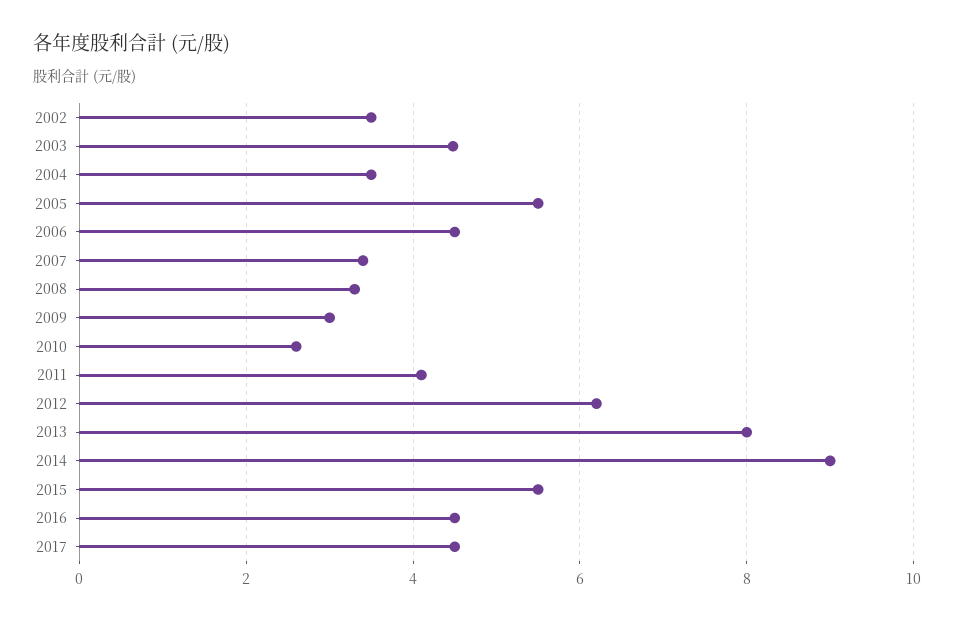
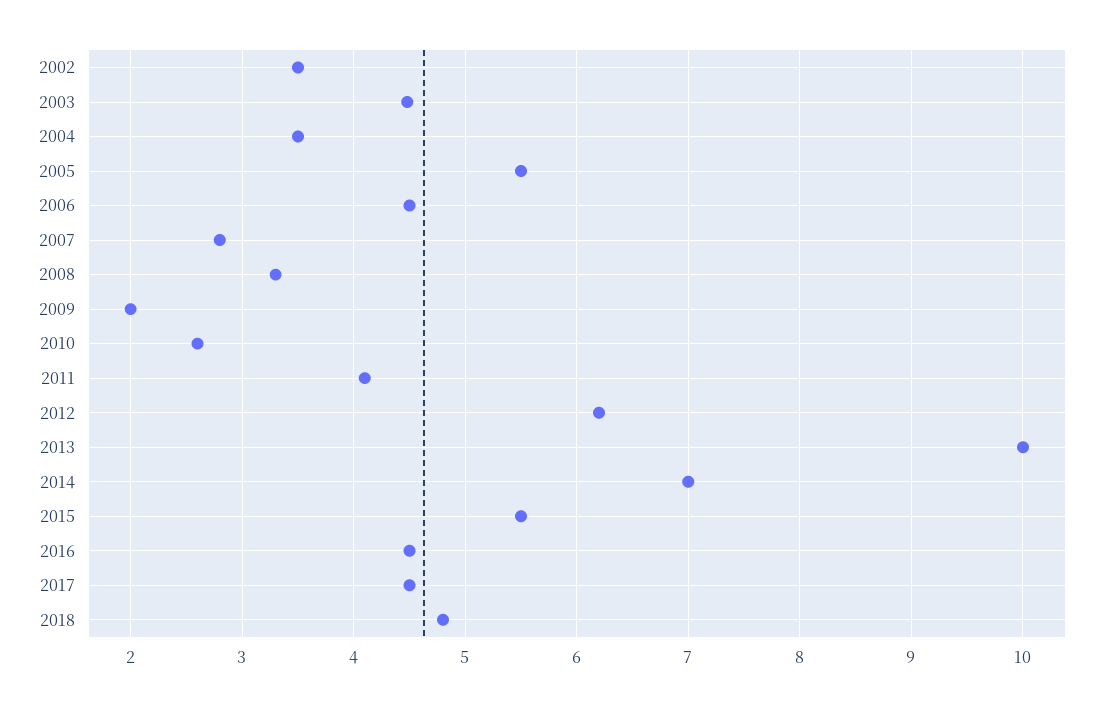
2007: 3.4 -> 2.8
2009: 3 -> 2
2013: 8 -> 10
2014: 9 -> 7
2018: none -> 4.8

